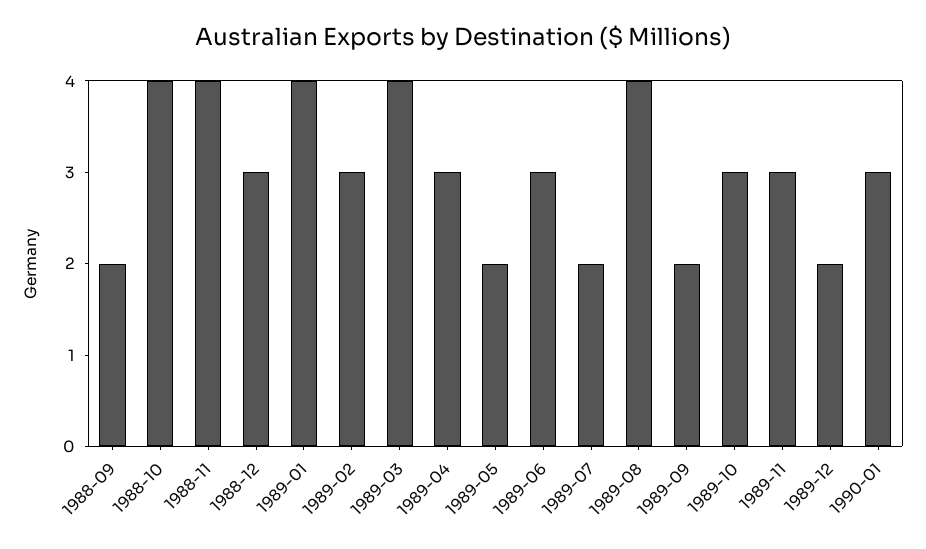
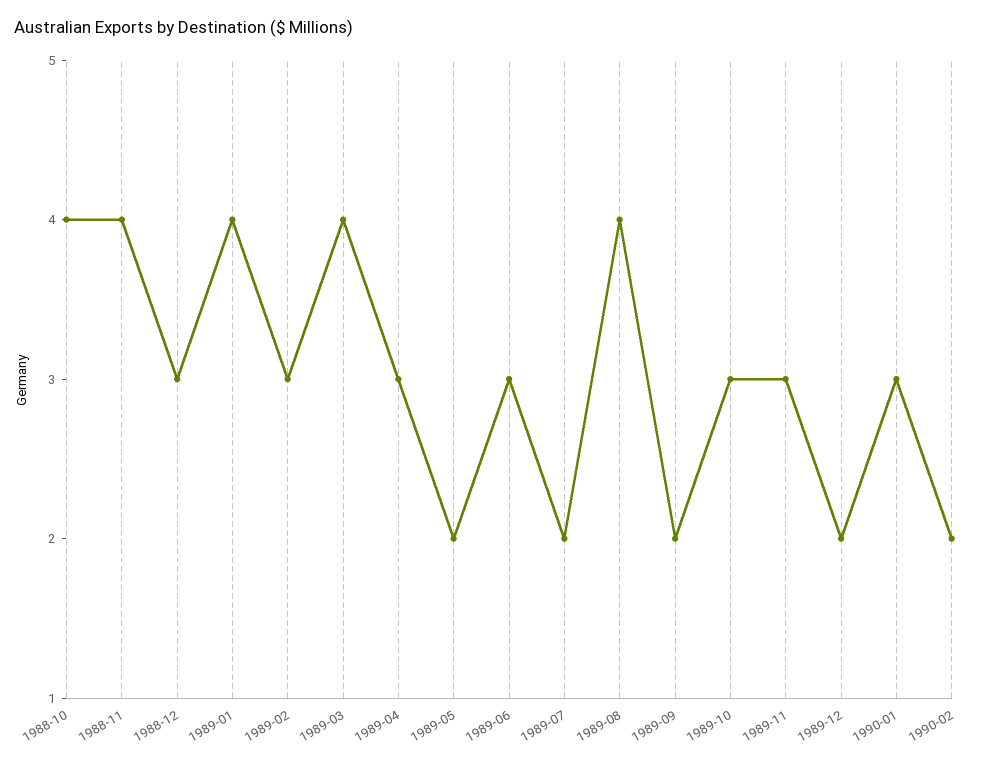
1988-09: 2 -> none
1990-02: none -> 2

